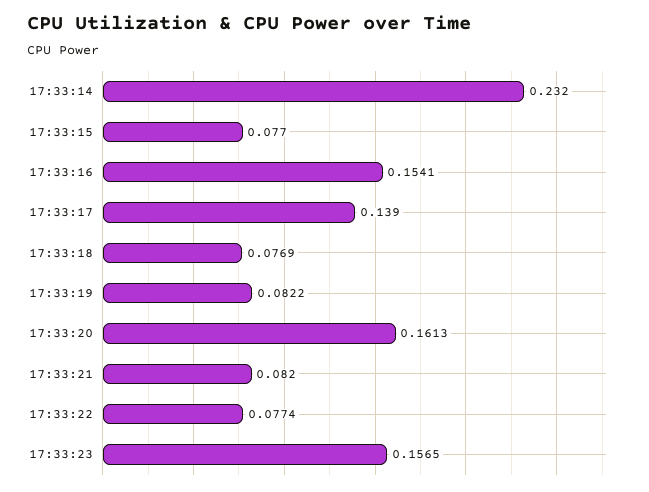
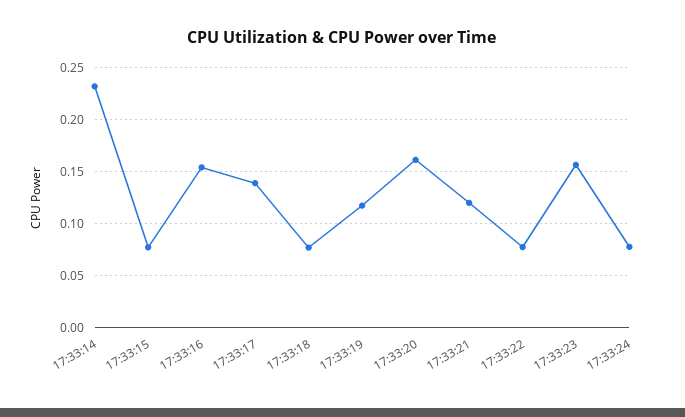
17:33:19: 0.0822 -> 0.12
17:33:21: 0.082 -> 0.12
17:33:24: none -> 0.08

